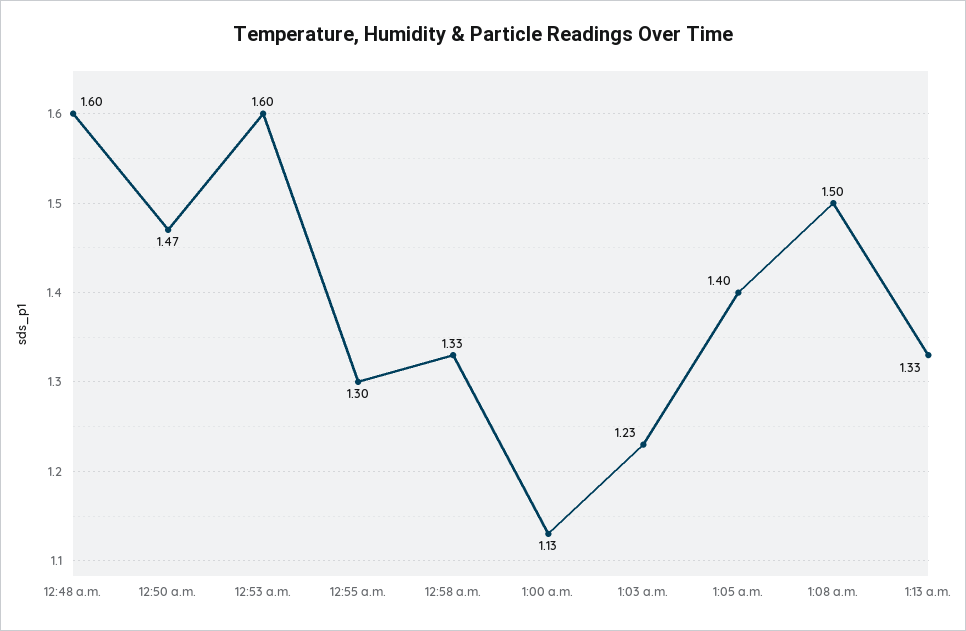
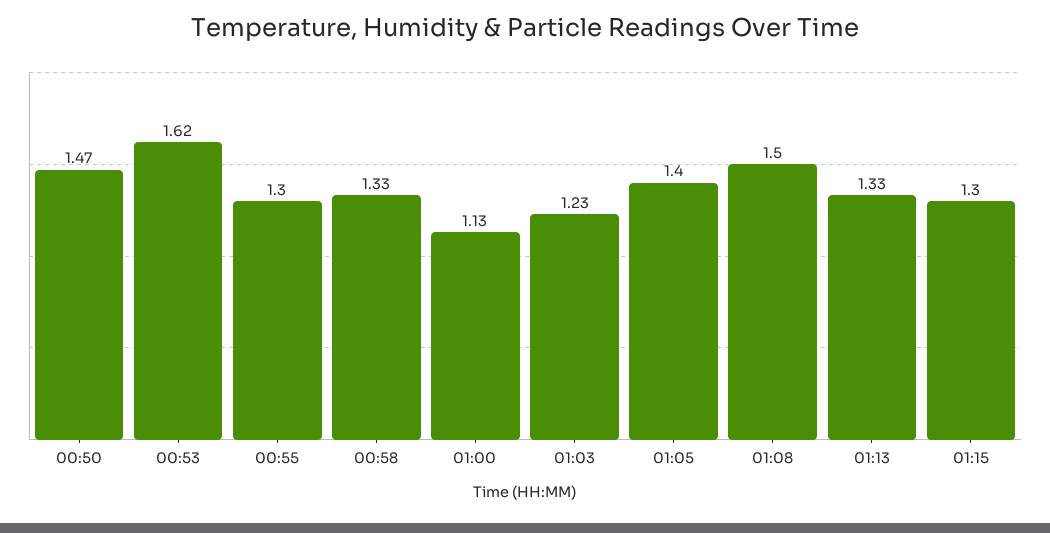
12:48 a.m.: 1.6 -> none
12:53 a.m.: 1.6 -> 1.62
01:15: none -> 1.3

